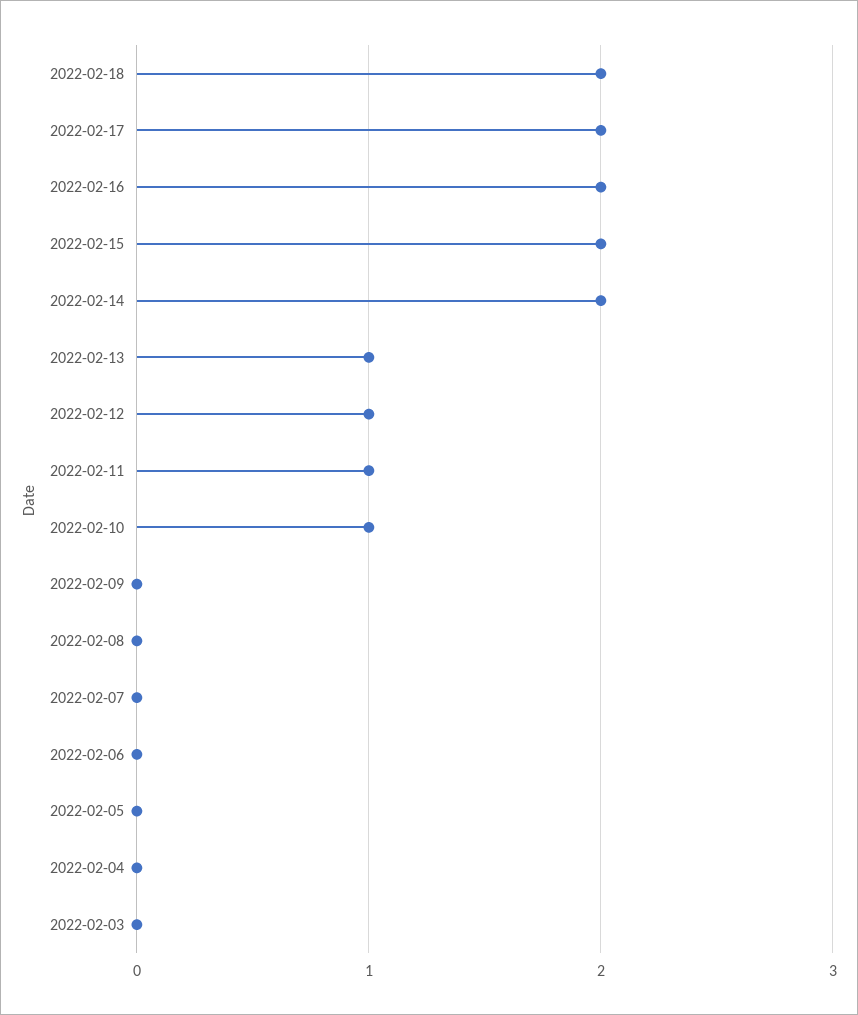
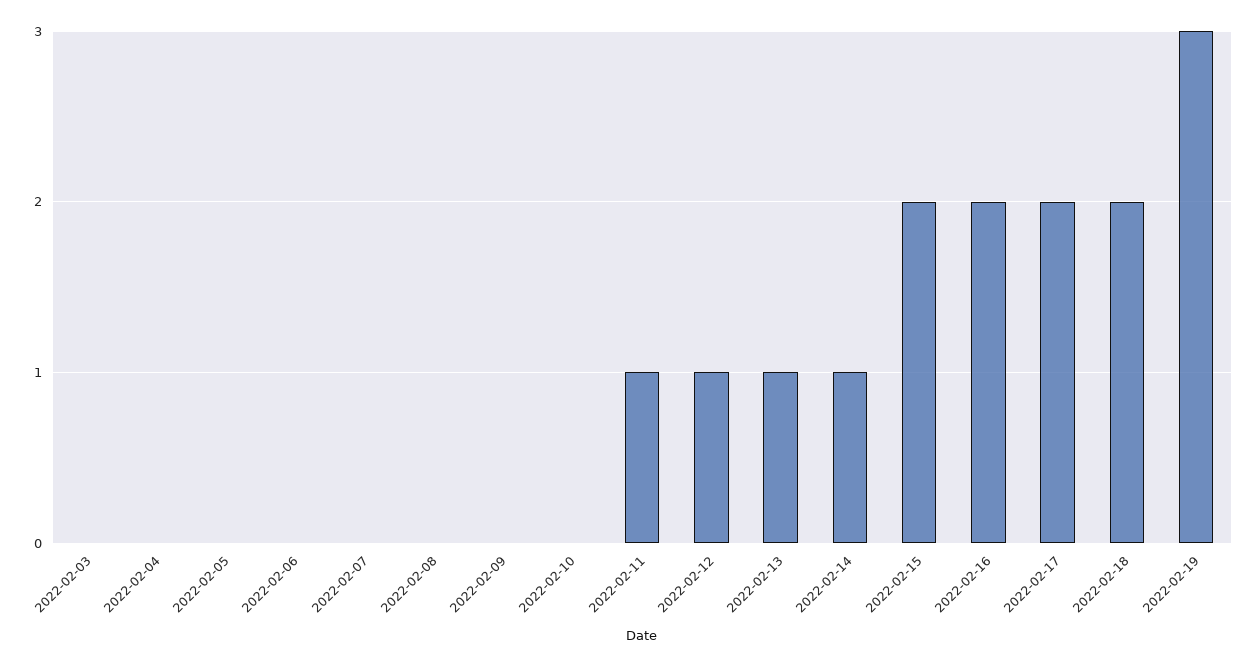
2022-02-14: 2 -> 1
2022-02-10: 1 -> 0
2022-02-19: none -> 3

